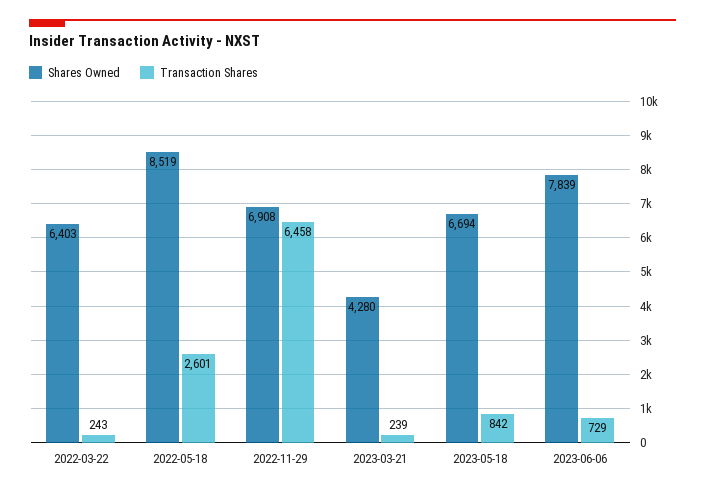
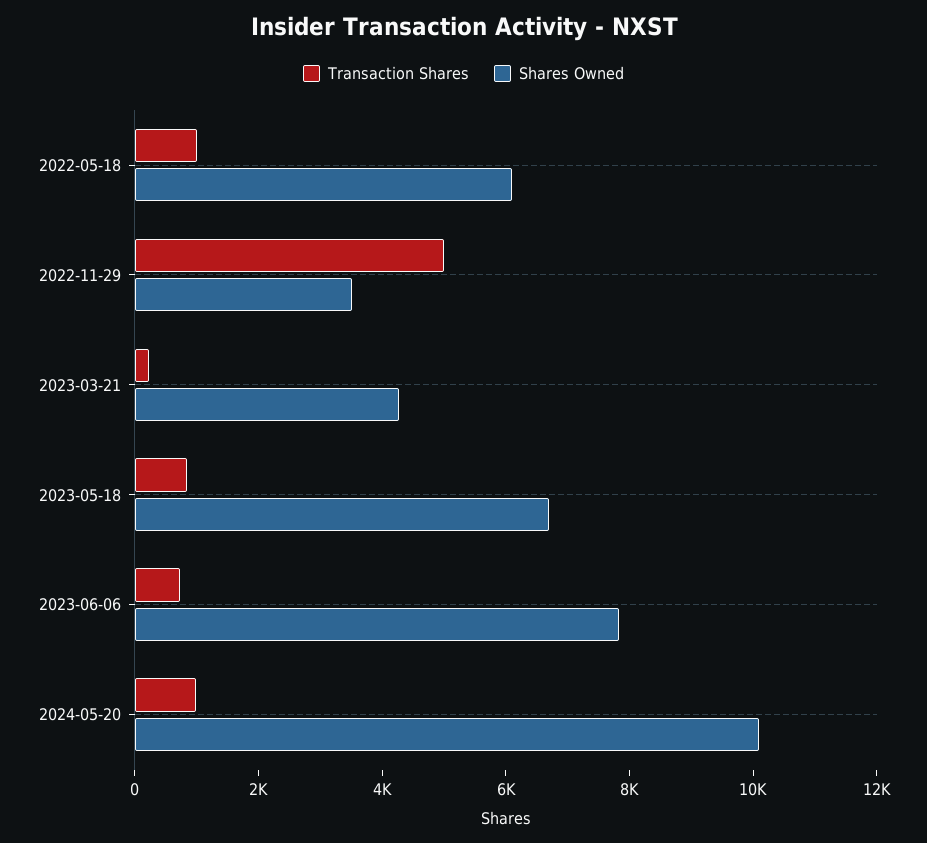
Shares Owned, 2022-03-22: 6403 -> none
Transaction Shares, 2022-03-22: 243 -> none
Shares Owned, 2022-05-18: 8519 -> 6000
Transaction Shares, 2022-05-18: 2601 -> 1000
Shares Owned, 2022-11-29: 6908 -> 3500
Transaction Shares, 2022-11-29: 6458 -> 5000
Transaction Shares, 2024-05-20: none -> 1000
Shares Owned, 2024-05-20: none -> 10000

